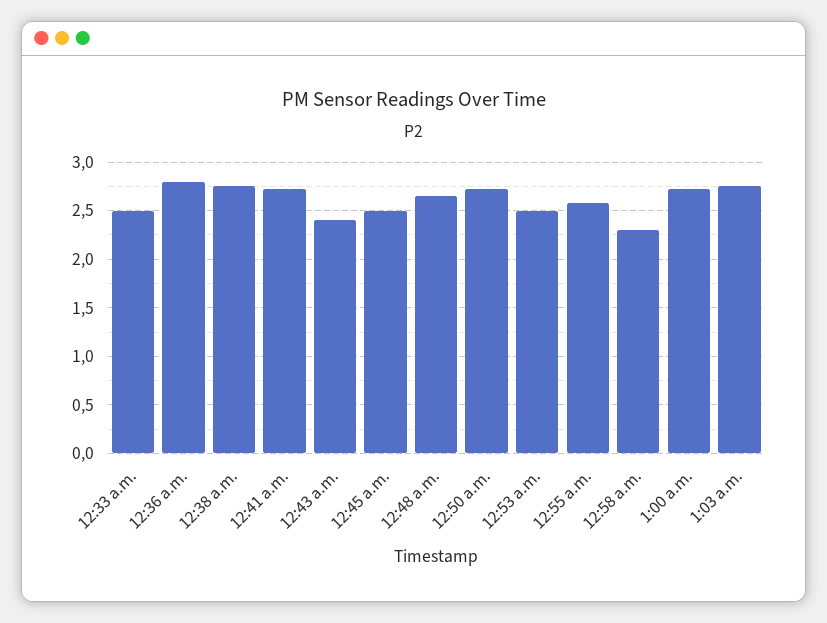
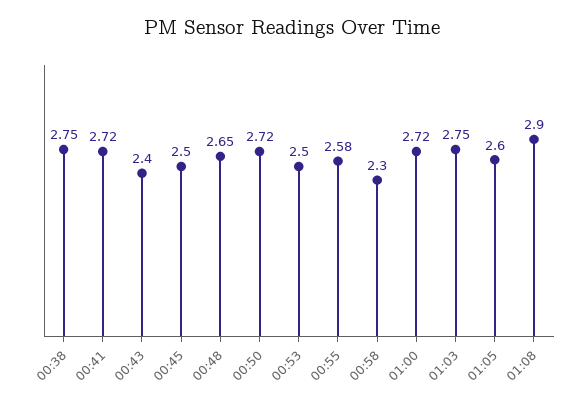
12:33 a.m.: 2.5 -> none
12:36 a.m.: 2.8 -> none
01:05: none -> 2.6
01:08: none -> 2.9

